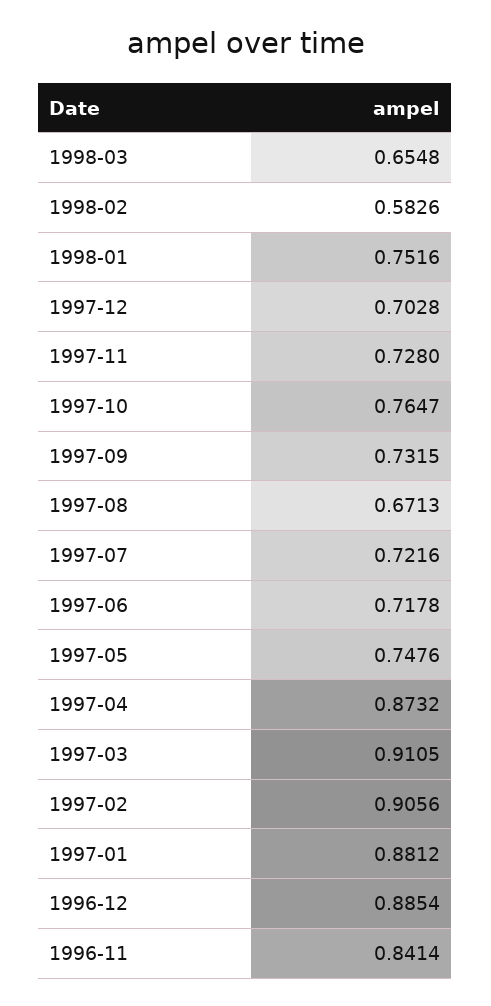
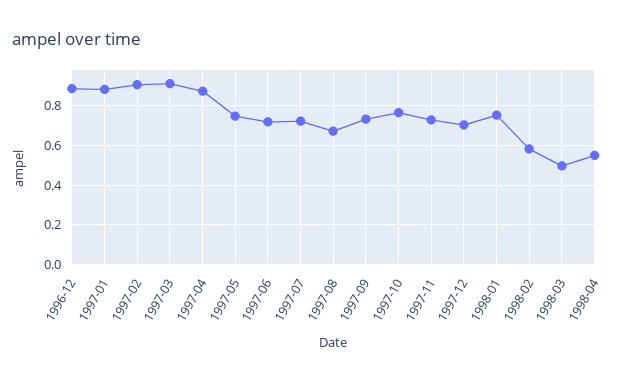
1998-03: 0.6548 -> 0.5
1996-11: 0.8414 -> none
1998-04: none -> 0.55

